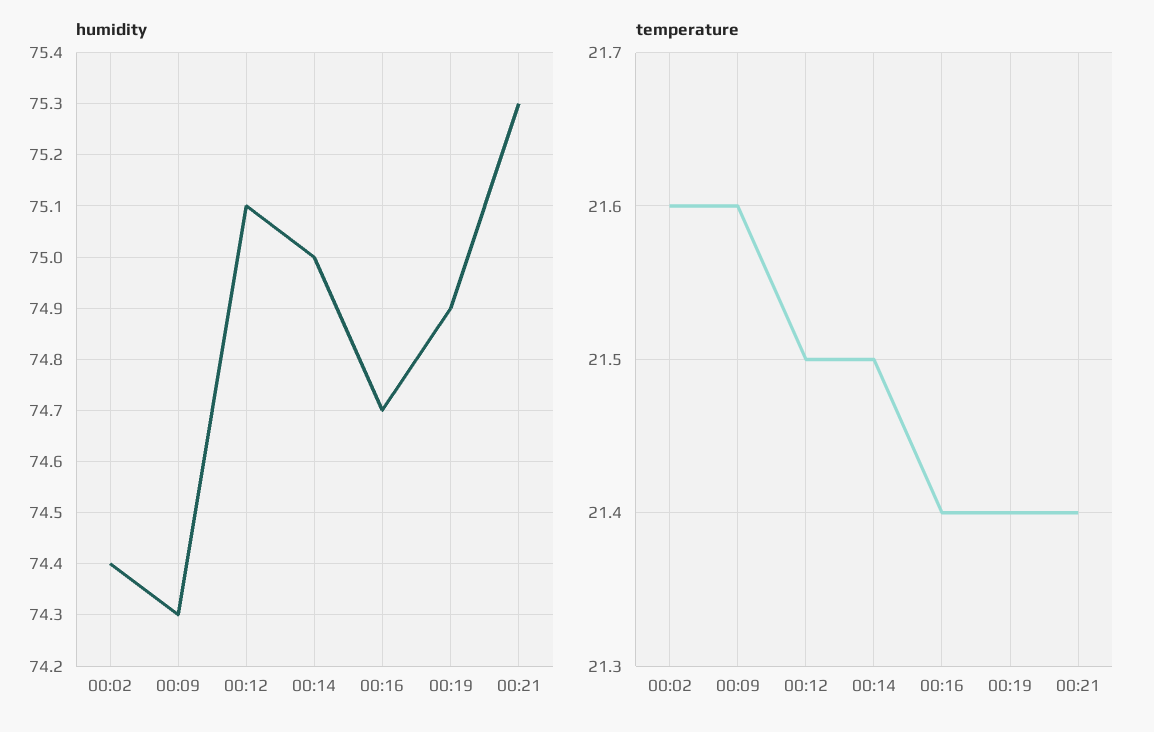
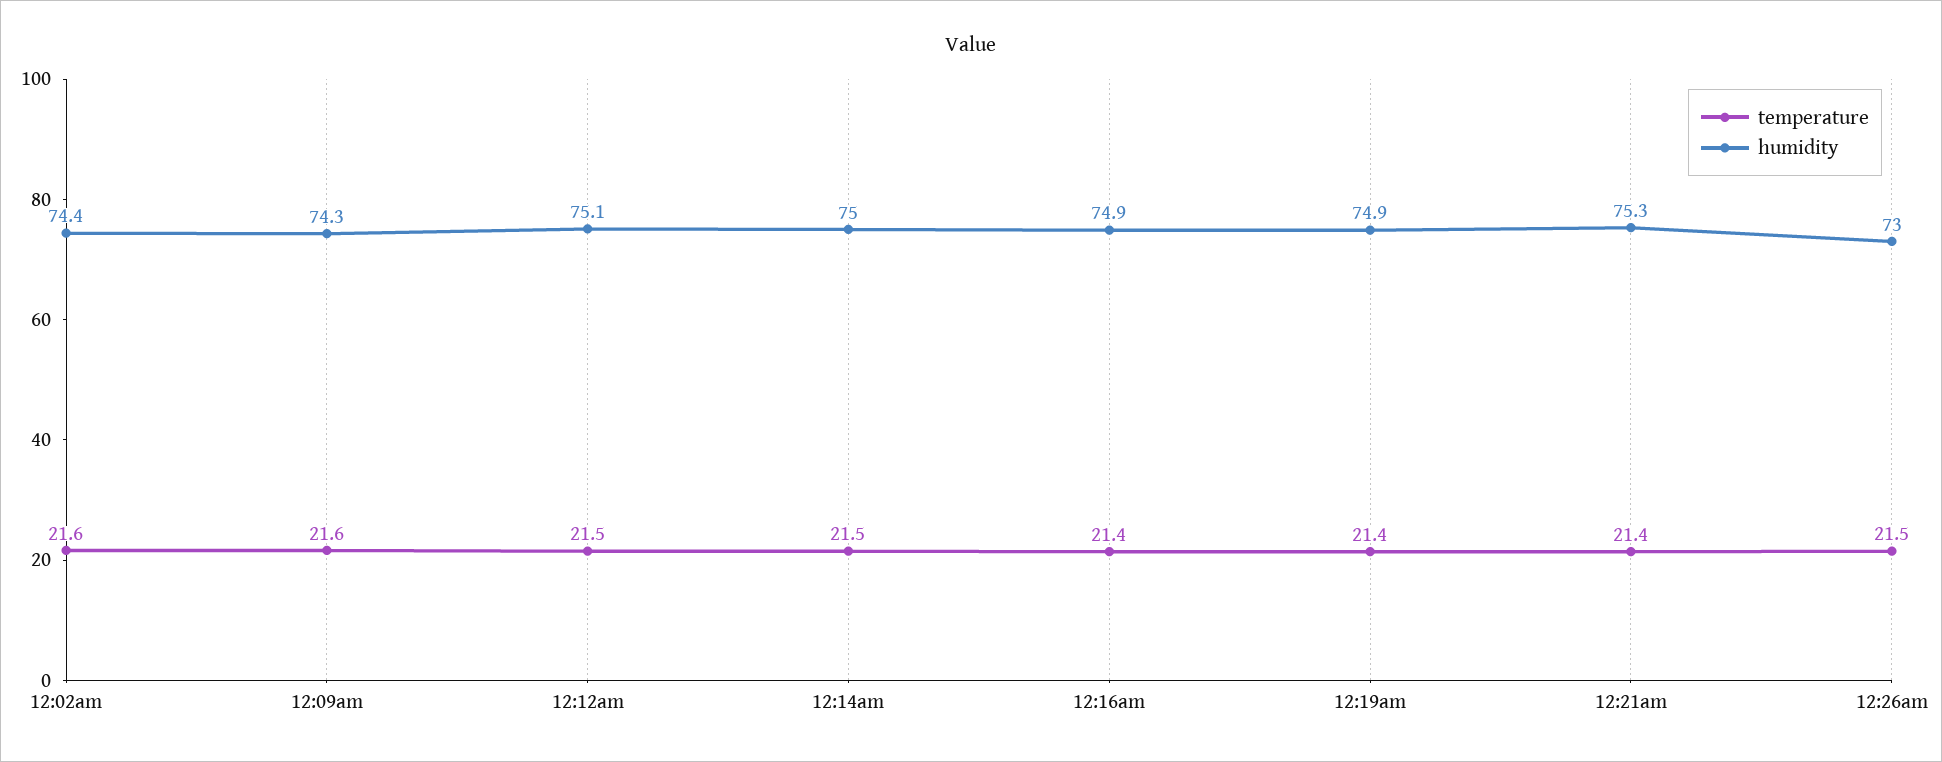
humidity, 00:16: 74.7 -> 74.9
temperature, 12:26am: none -> 21.5
humidity, 12:26am: none -> 73

